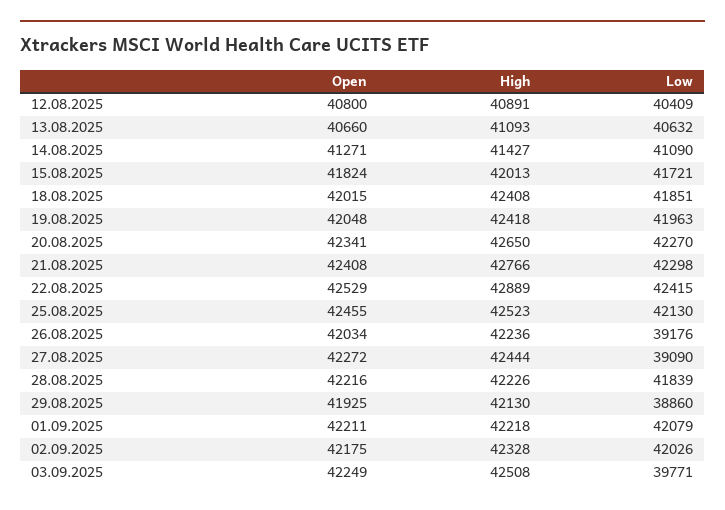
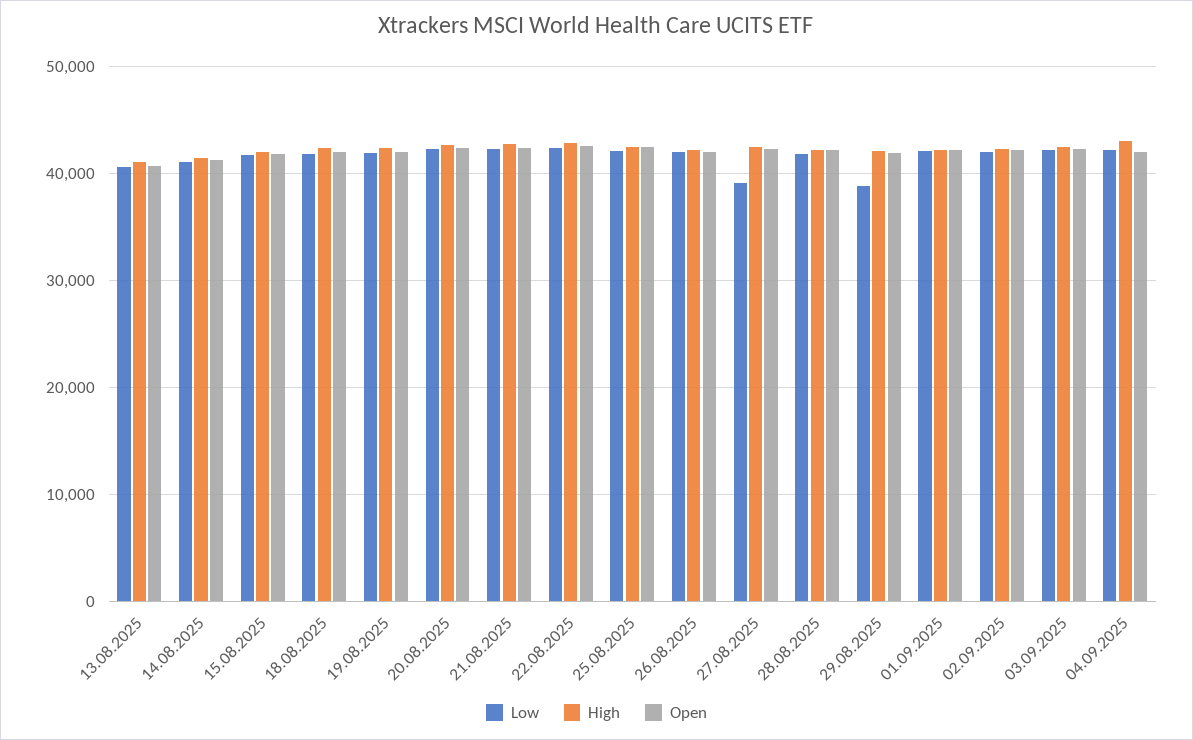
Open, 12.08.2025: 40800 -> none
High, 12.08.2025: 40891 -> none
Low, 12.08.2025: 40409 -> none
Low, 26.08.2025: 39176 -> 42000
Low, 03.09.2025: 39771 -> 42000
Low, 04.09.2025: none -> 42000
High, 04.09.2025: none -> 43000
Open, 04.09.2025: none -> 42000

